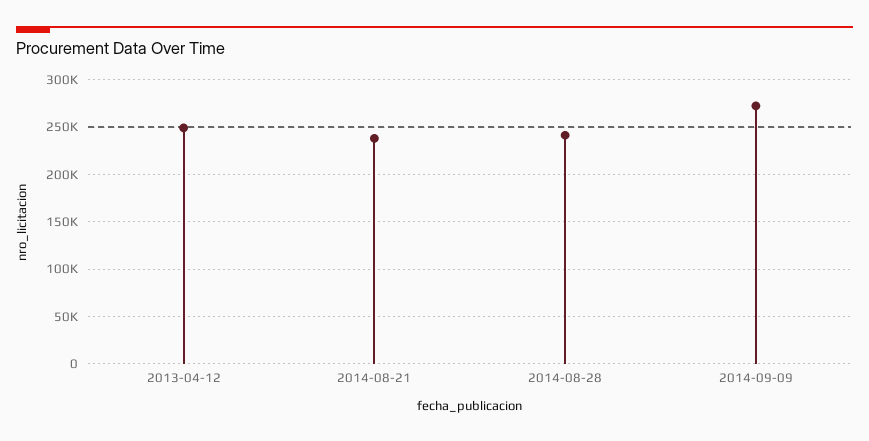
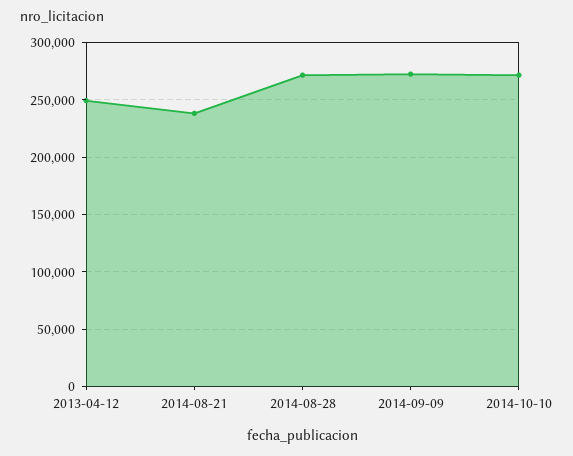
2014-08-28: 240000 -> 270000
2014-10-10: none -> 270000

